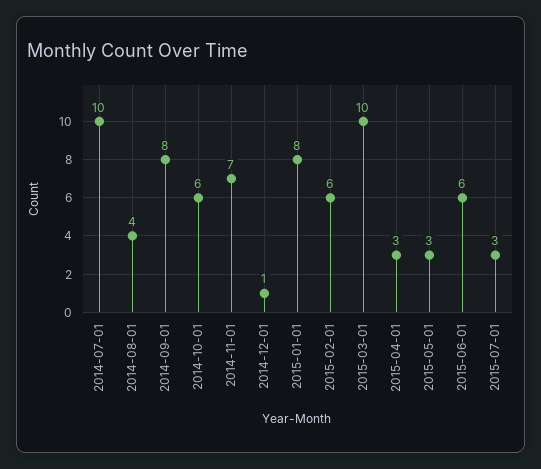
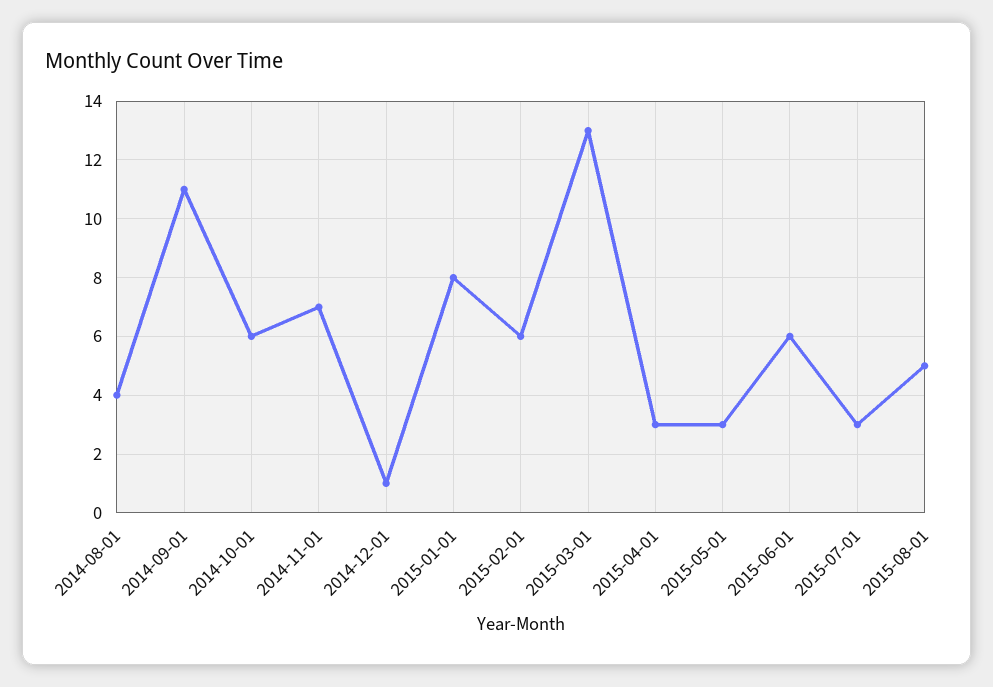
2014-07-01: 10 -> none
2014-09-01: 8 -> 11
2015-03-01: 10 -> 13
2015-08-01: none -> 5

